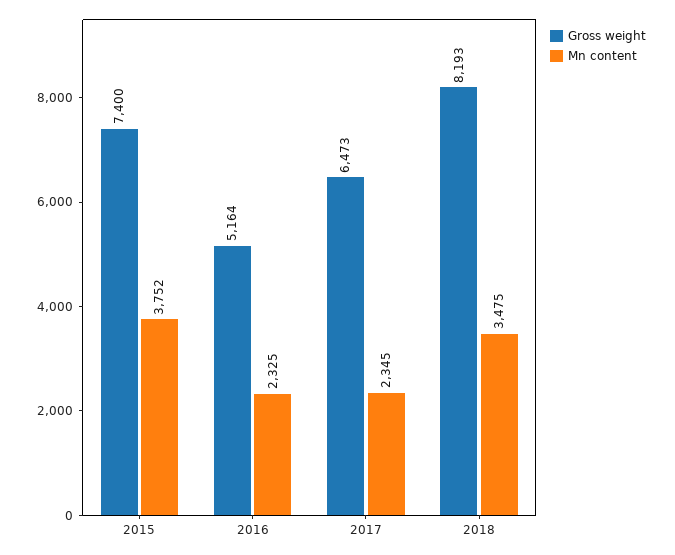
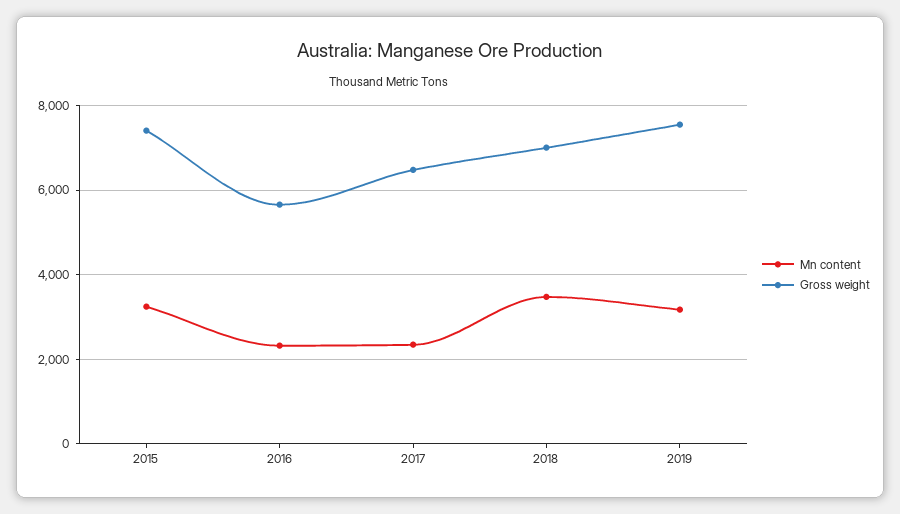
Mn content, 2015: 3752 -> 3200
Gross weight, 2016: 5164 -> 5600
Gross weight, 2018: 8193 -> 7000
Mn content, 2019: none -> 3200
Gross weight, 2019: none -> 7600

